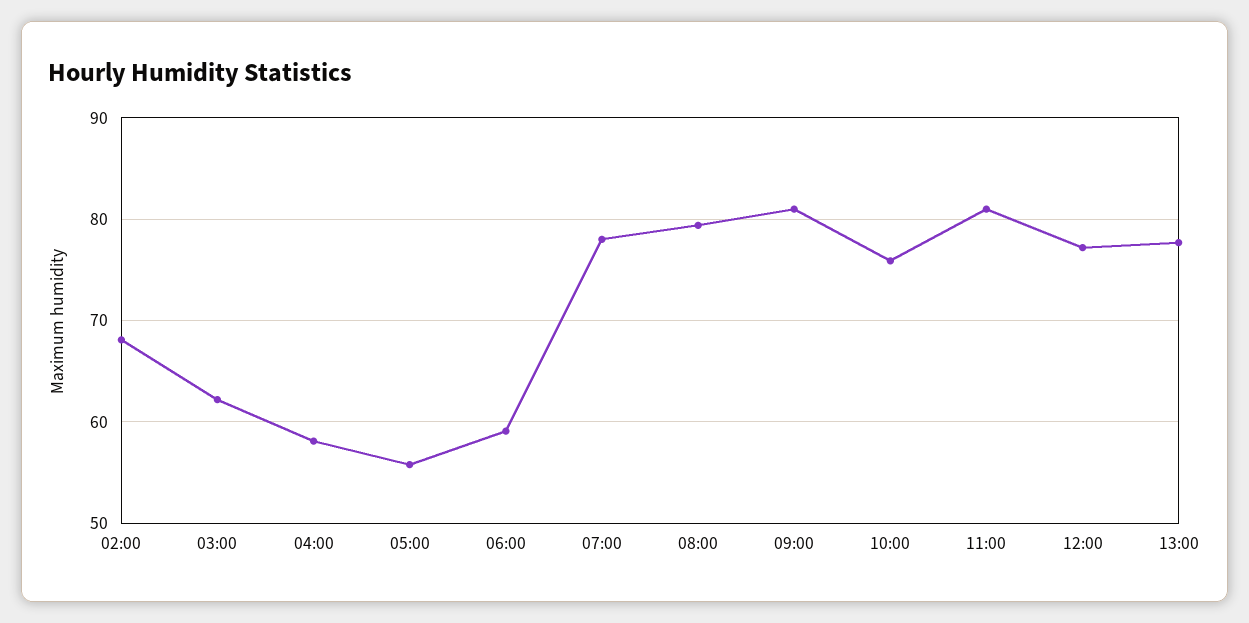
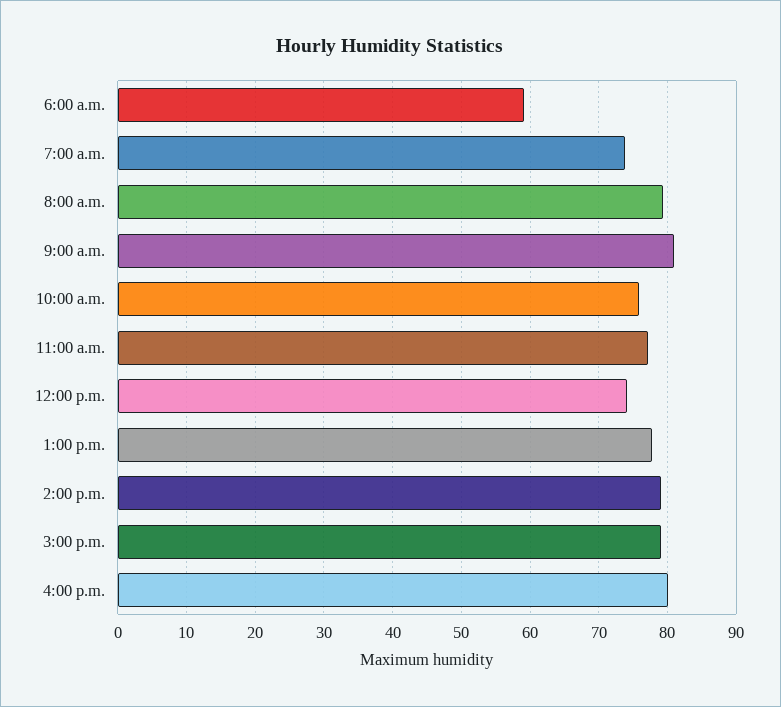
02:00: 68 -> none
03:00: 62 -> none
04:00: 58 -> none
05:00: 56 -> none
07:00: 78 -> 74
11:00: 81 -> 77
12:00: 77 -> 74
2:00 p.m.: none -> 79
3:00 p.m.: none -> 79
4:00 p.m.: none -> 80

